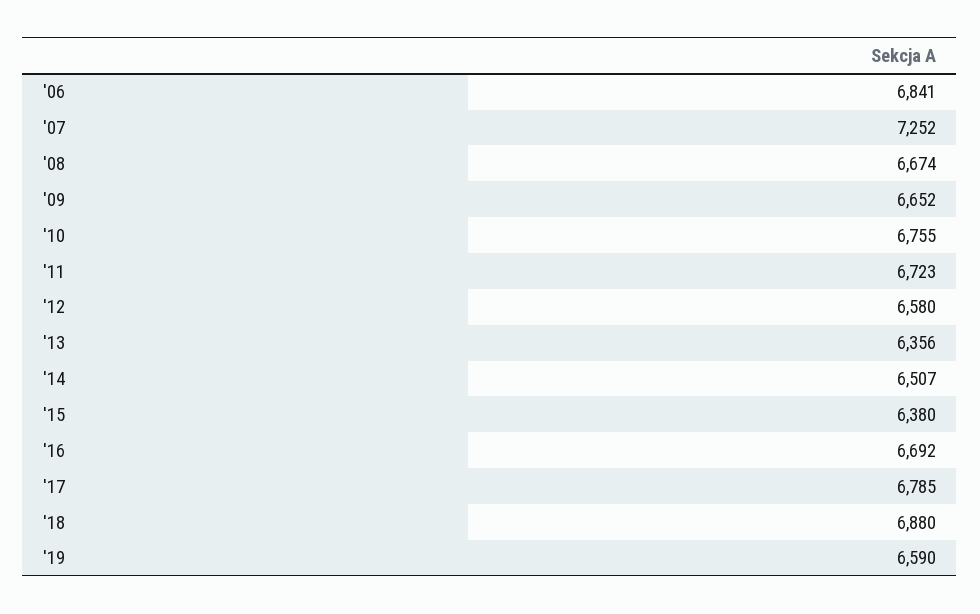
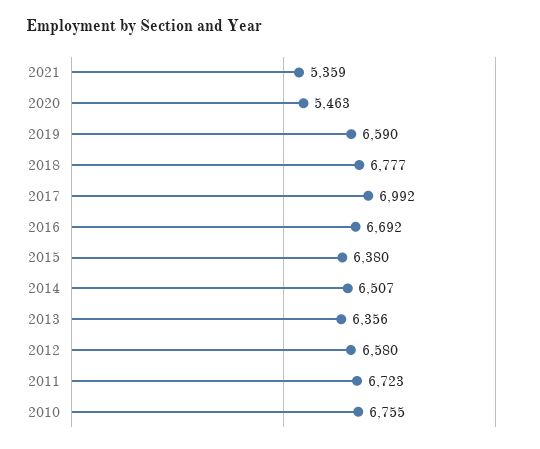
'06: 6841 -> none
'07: 7252 -> none
'08: 6674 -> none
'09: 6652 -> none
'17: 6785 -> 6992
'18: 6880 -> 6777
2021: none -> 5359
2020: none -> 5463

